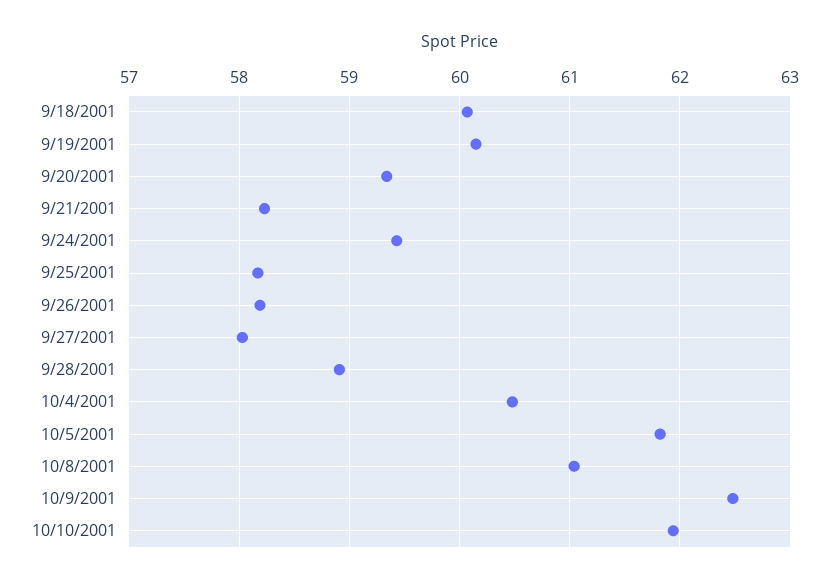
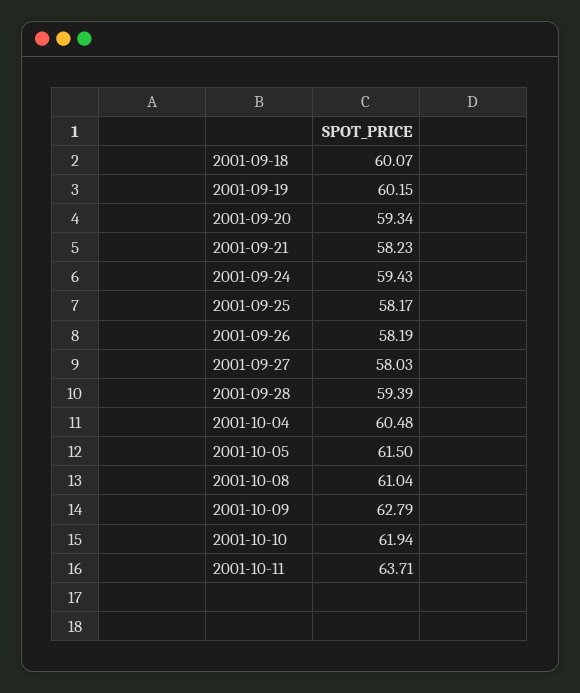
9/28/2001: 58.9 -> 59.39
10/5/2001: 61.8 -> 61.5
10/9/2001: 62.5 -> 62.79
2001-10-11: none -> 63.71

